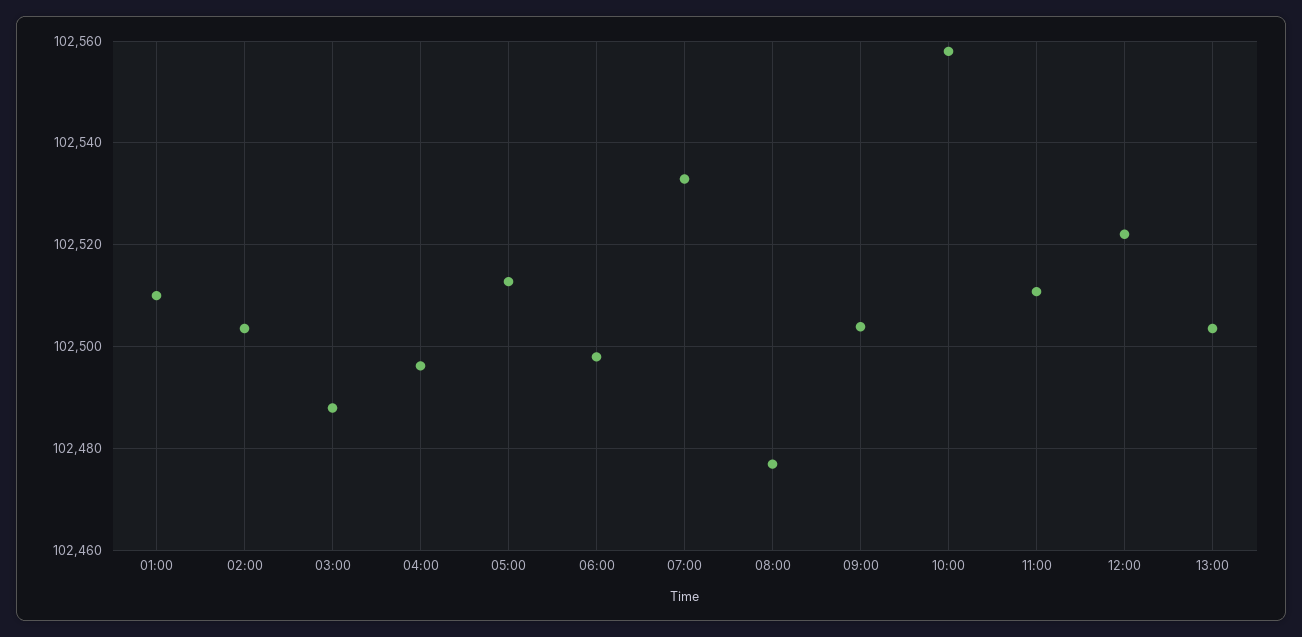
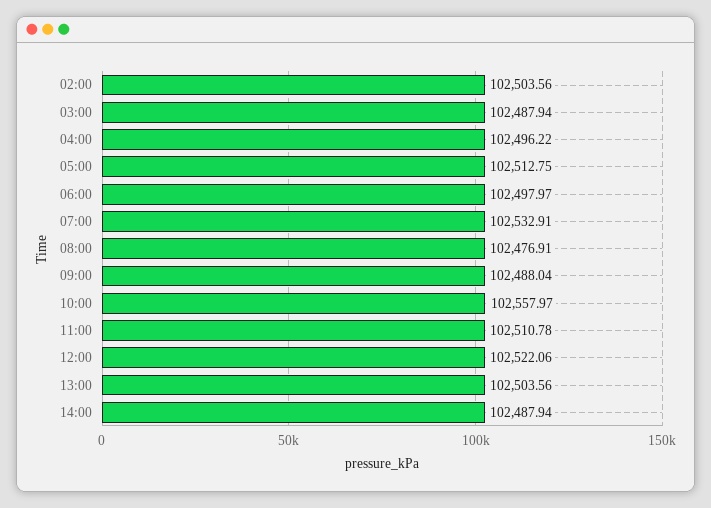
01:00: 102510 -> none
09:00: 102504 -> 102488.04
14:00: none -> 102487.94

